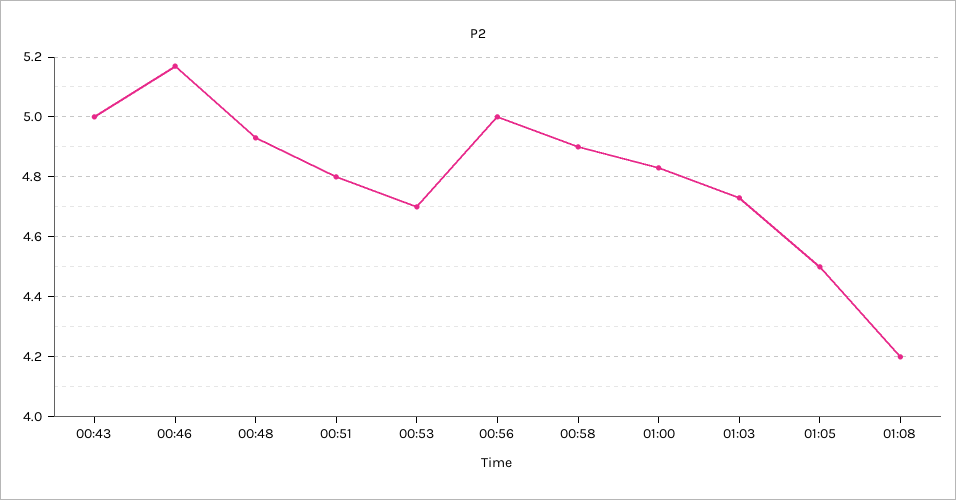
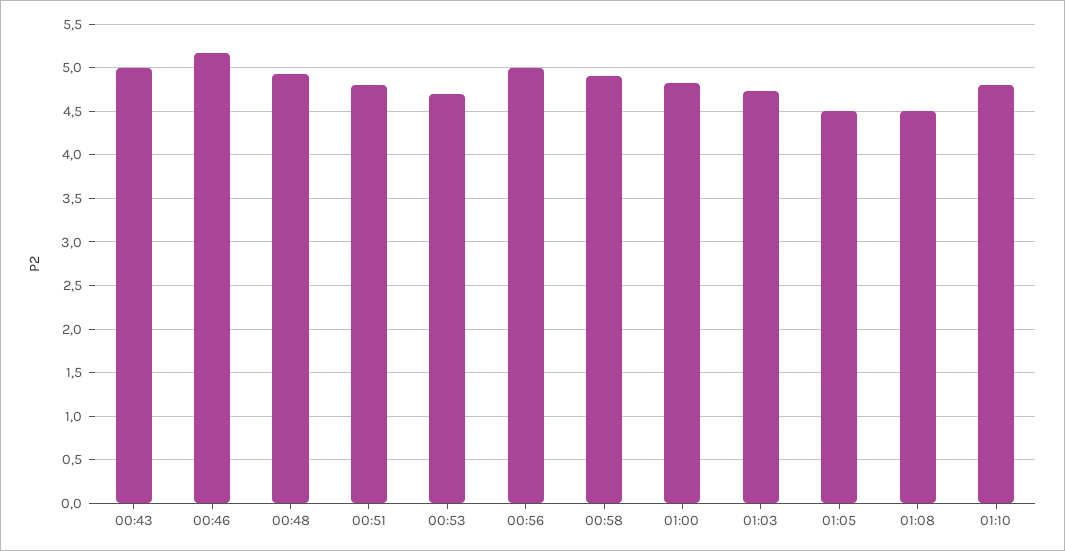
01:08: 4.2 -> 4.5
01:10: none -> 4.8

